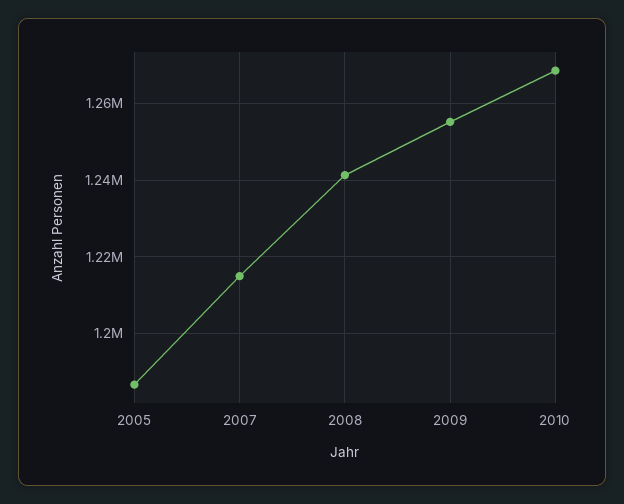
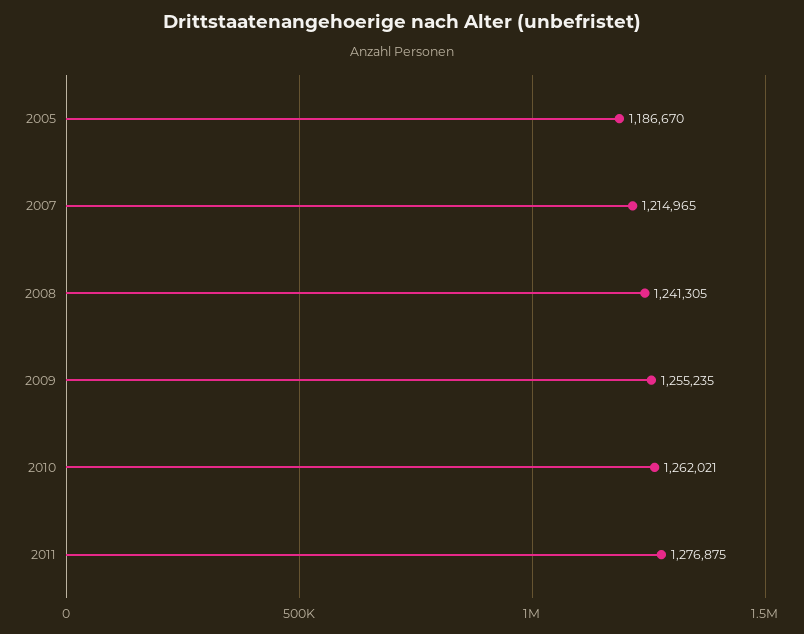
2010: 1268000 -> 1262021
2011: none -> 1276875

